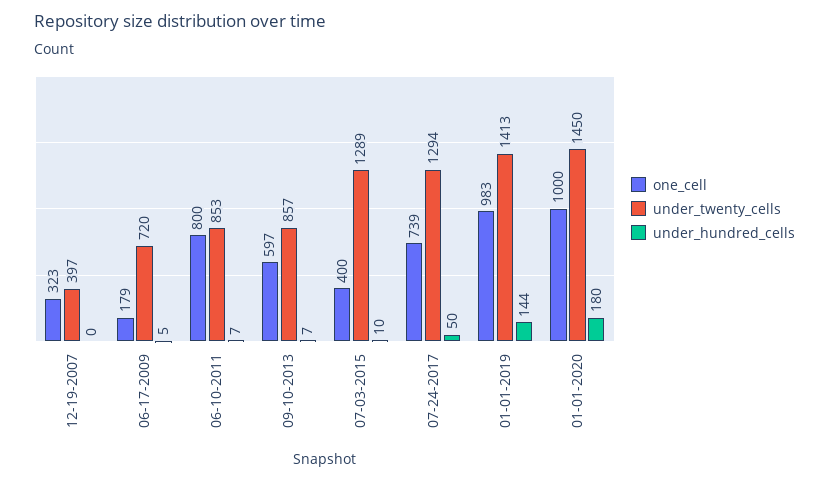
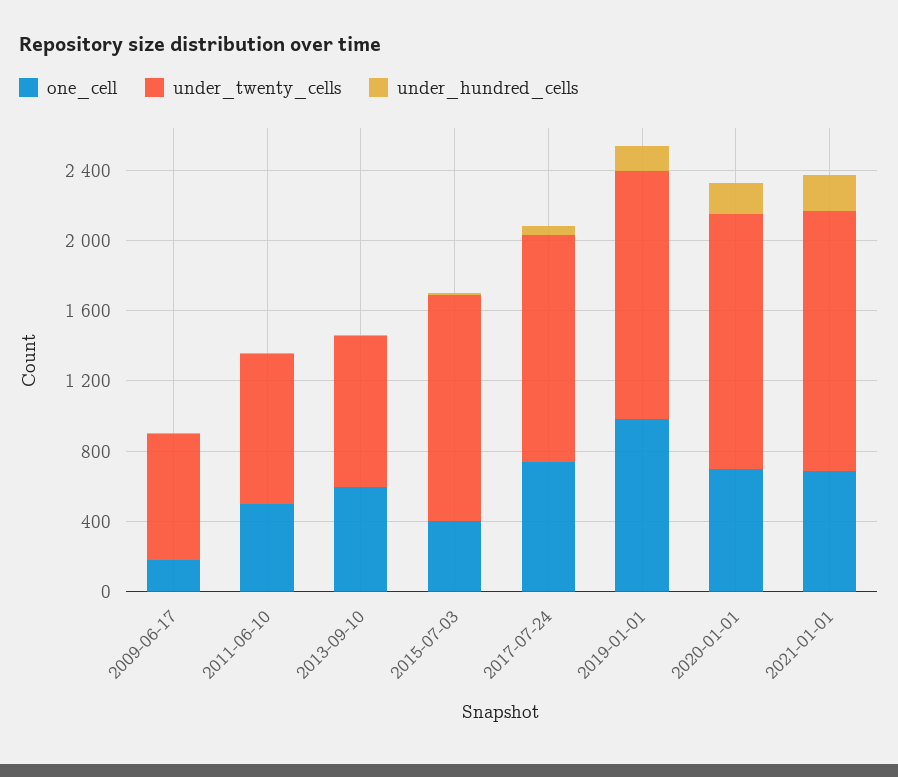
one_cell, 12-19-2007: 323 -> none
under_twenty_cells, 12-19-2007: 397 -> none
under_hundred_cells, 12-19-2007: 0 -> none
one_cell, 06-10-2011: 800 -> 500
one_cell, 01-01-2020: 1000 -> 700
one_cell, 2021-01-01: none -> 700
under_twenty_cells, 2021-01-01: none -> 1500
under_hundred_cells, 2021-01-01: none -> 200

